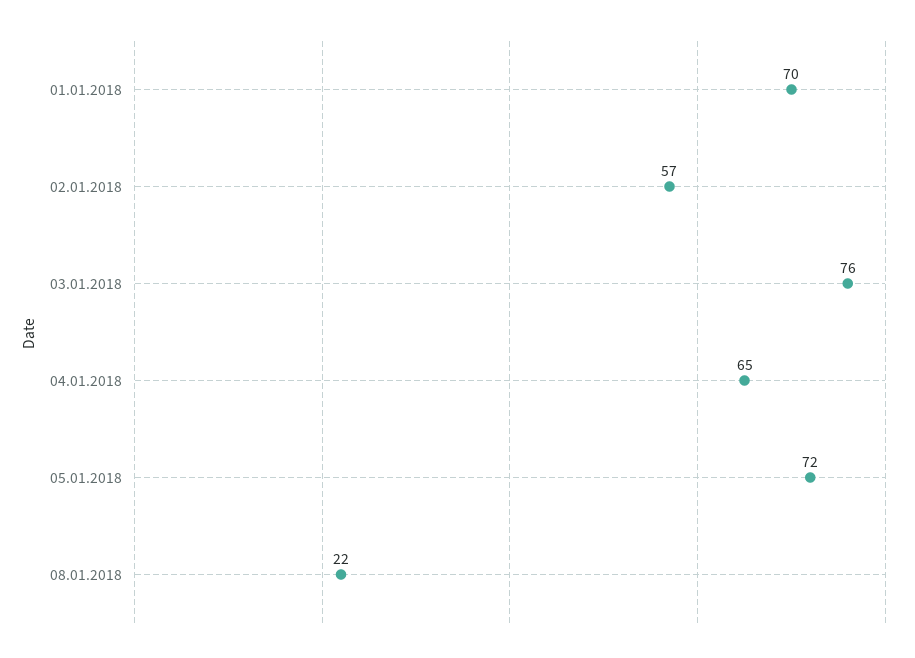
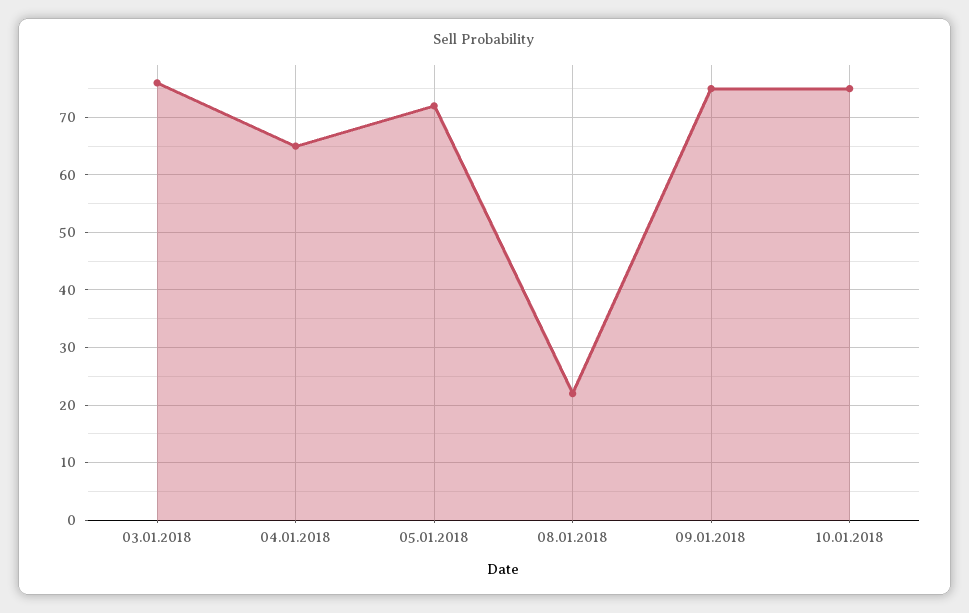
01.01.2018: 70 -> none
02.01.2018: 57 -> none
09.01.2018: none -> 75
10.01.2018: none -> 75

